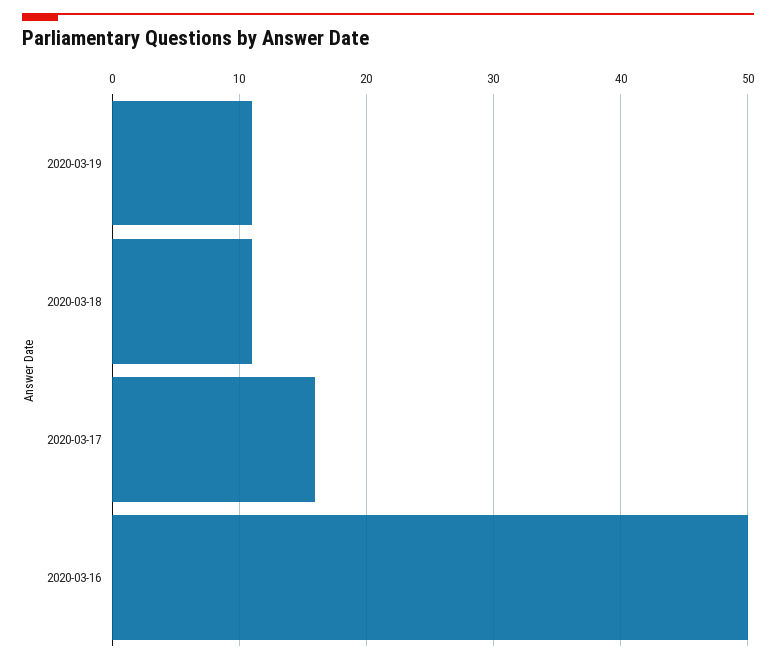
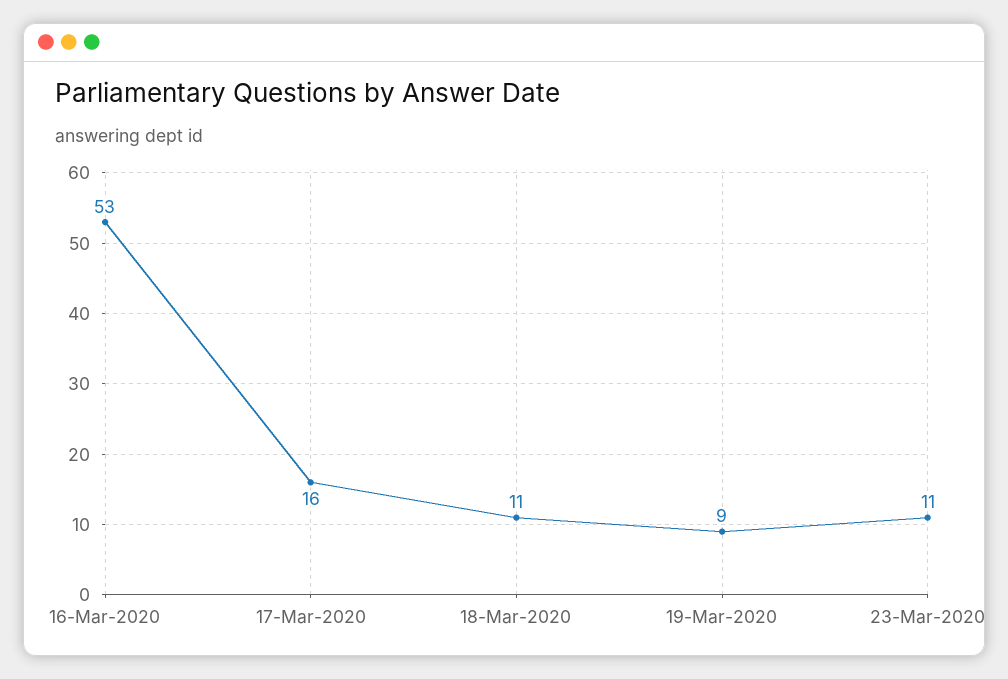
2020-03-19: 11 -> 9
2020-03-16: 50 -> 53
23-Mar-2020: none -> 11

